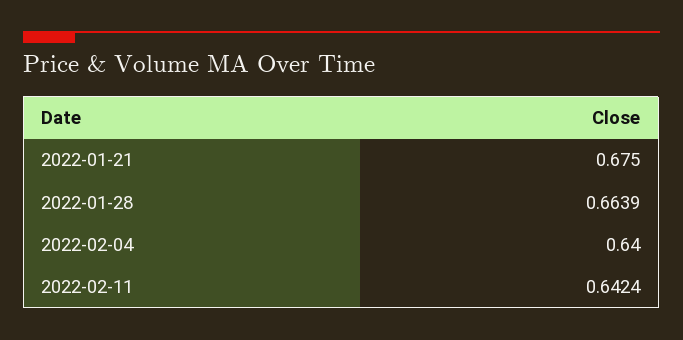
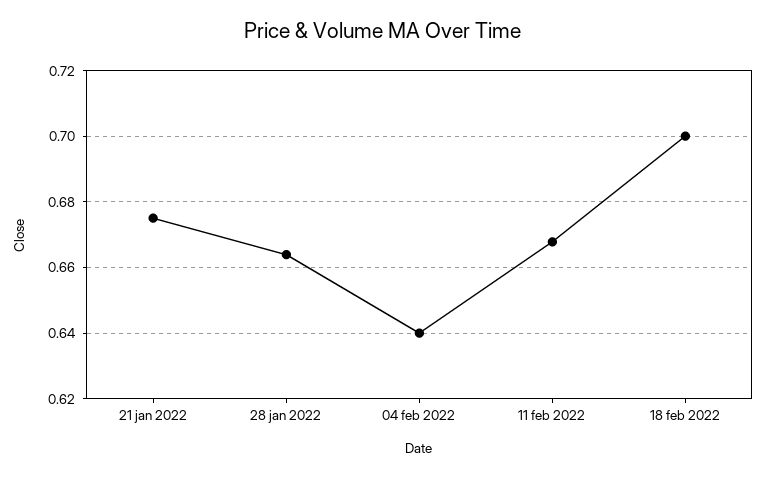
2022-02-11: 0.6424 -> 0.668
18 feb 2022: none -> 0.7

